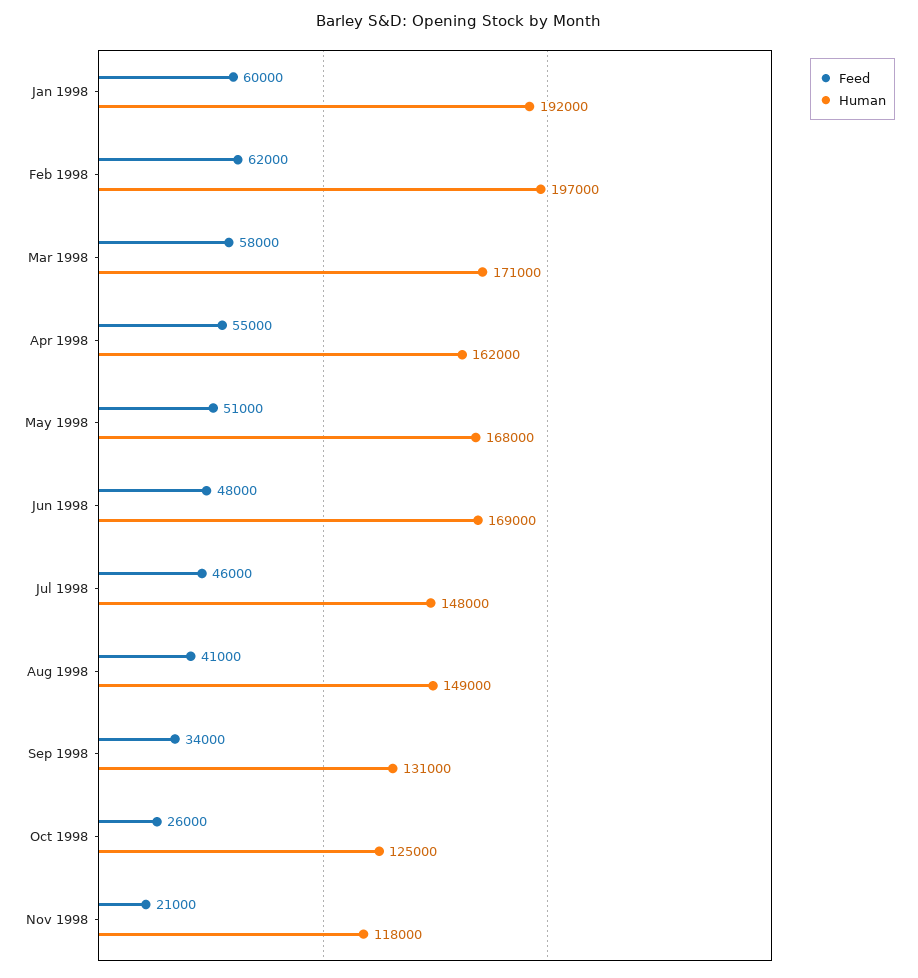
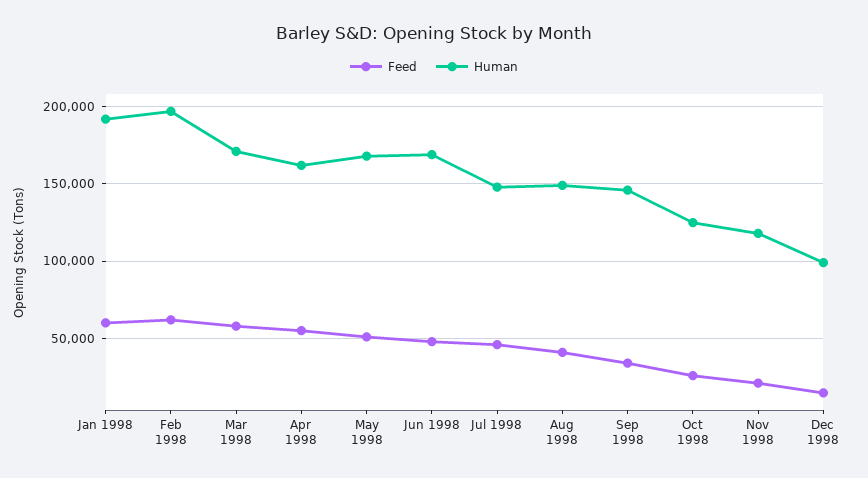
Human, Sep 1998: 131000 -> 145000
Feed, Dec 1998: none -> 15000
Human, Dec 1998: none -> 100000

